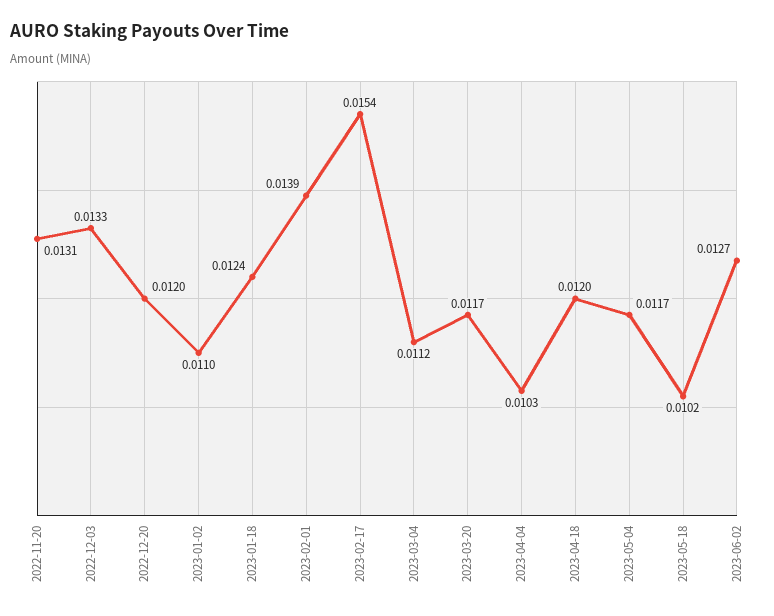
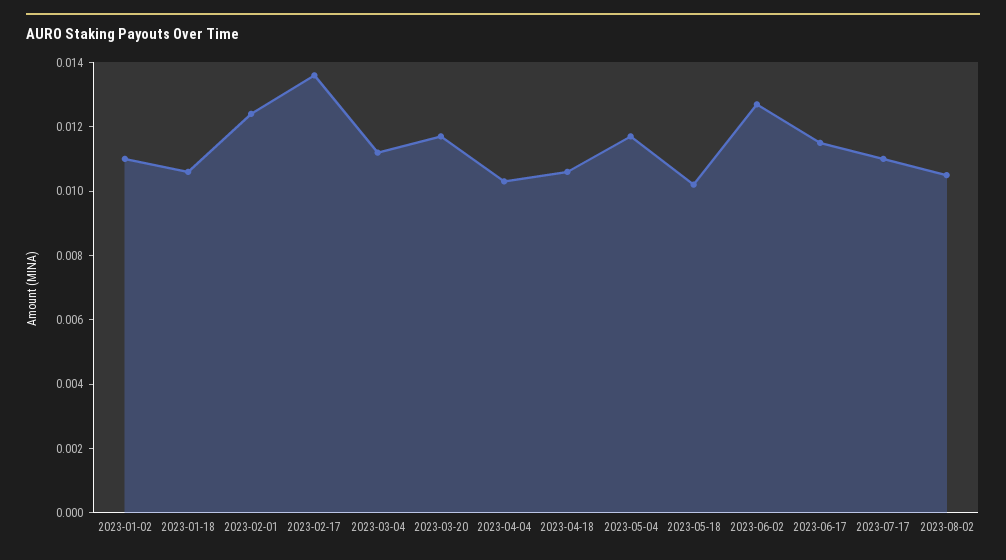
2022-11-20: 0.0131 -> none
2022-12-03: 0.0133 -> none
2022-12-20: 0.012 -> none
2023-01-18: 0.0124 -> 0.0105
2023-02-01: 0.0139 -> 0.0125
2023-02-17: 0.0154 -> 0.0135
2023-04-18: 0.012 -> 0.0105
2023-06-17: none -> 0.0115
2023-07-17: none -> 0.011
2023-08-02: none -> 0.0105

